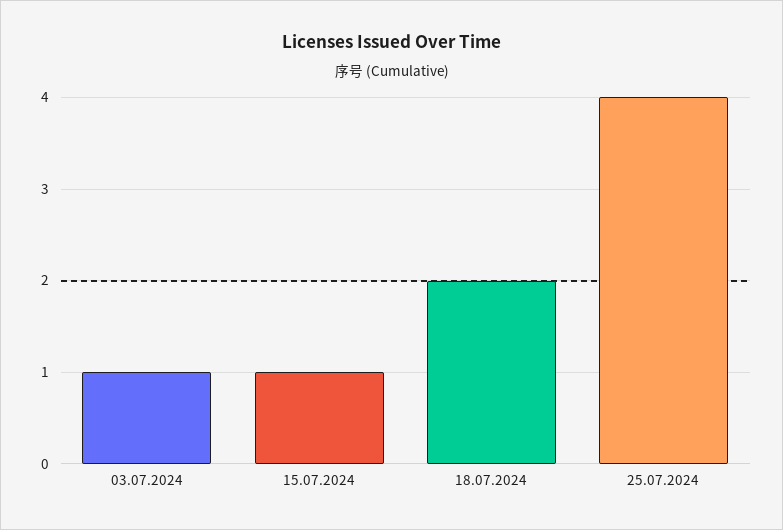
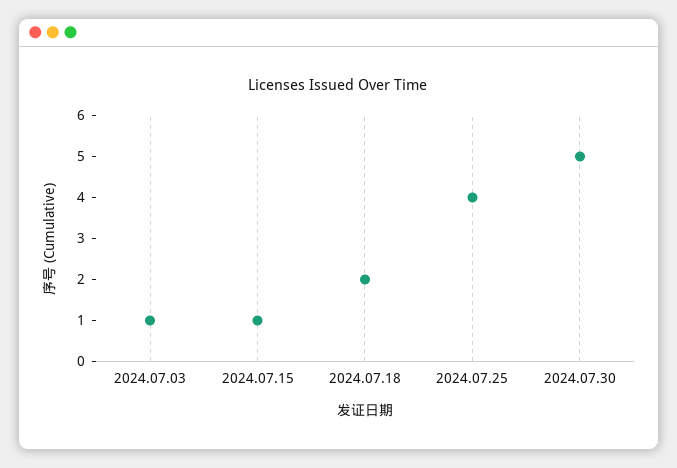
2024.07.30: none -> 5

